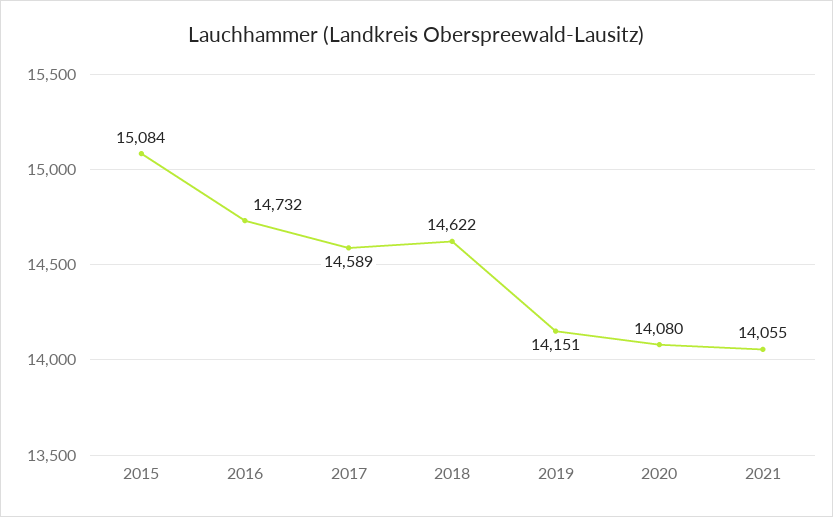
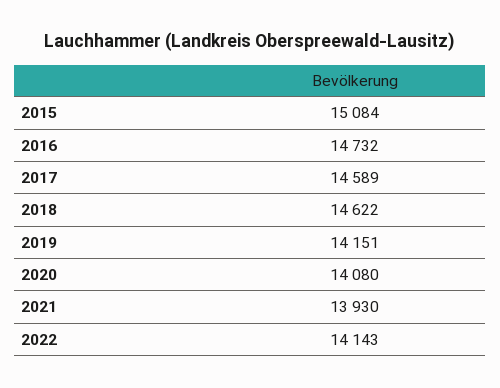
2021: 14055 -> 13930
2022: none -> 14143

